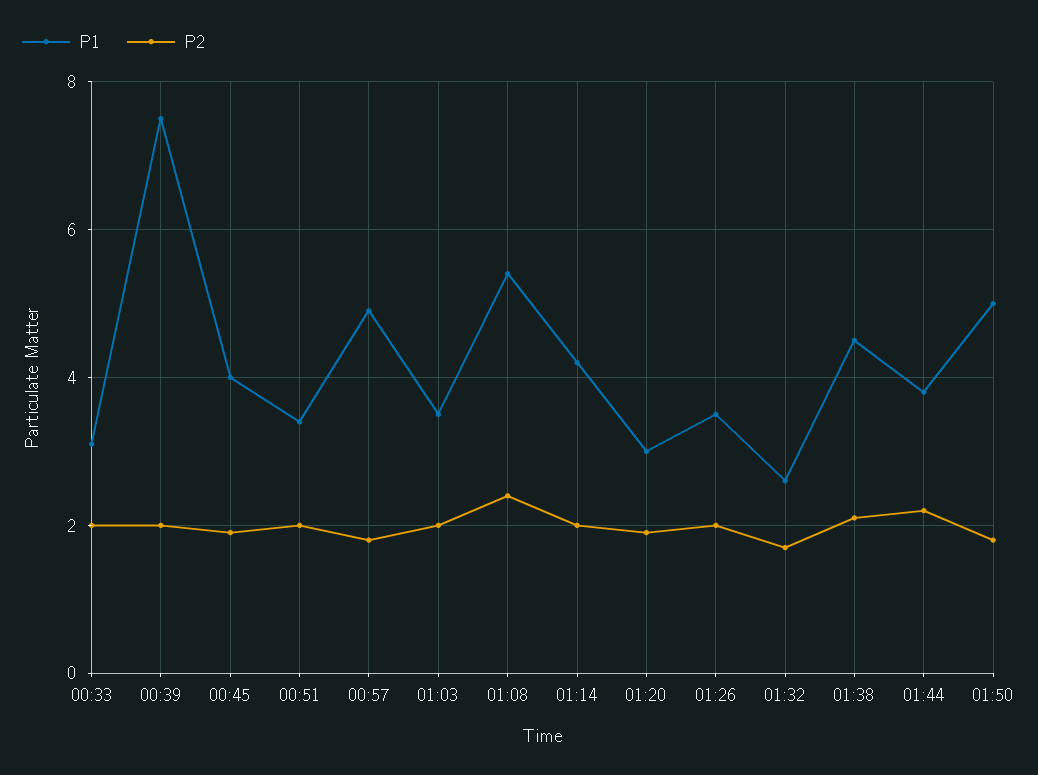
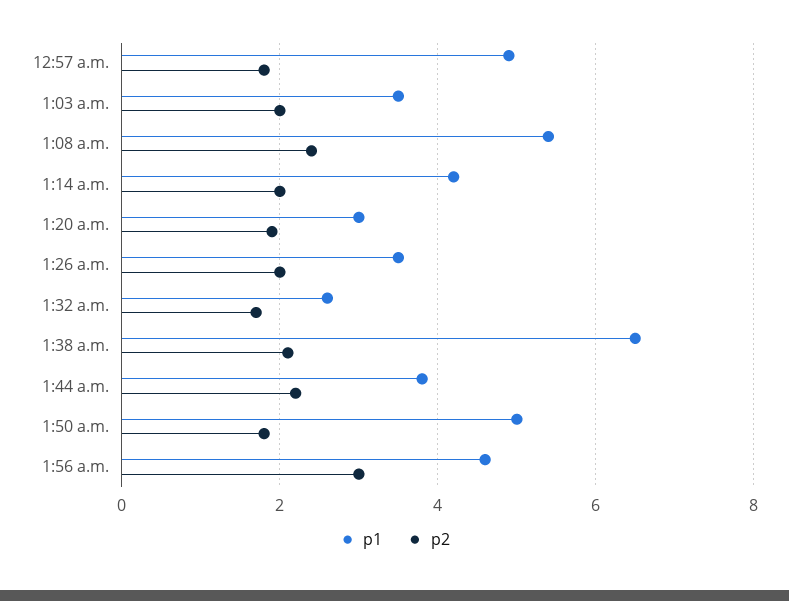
P1, 00:33: 3 -> none
P2, 00:33: 2 -> none
P1, 00:39: 7.5 -> none
P2, 00:39: 2 -> none
P1, 00:45: 4 -> none
P2, 00:45: 2 -> none
P1, 00:51: 3.5 -> none
P2, 00:51: 2 -> none
P1, 01:38: 4.5 -> 6.5
P1, 1:56 a.m.: none -> 4.5
P2, 1:56 a.m.: none -> 3

